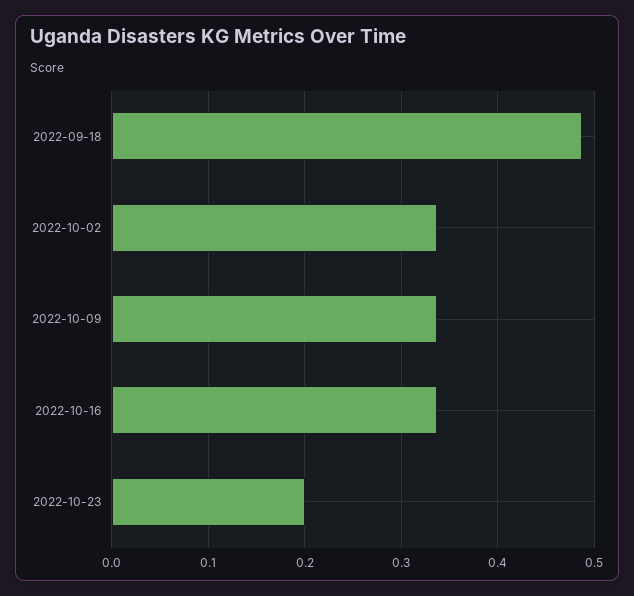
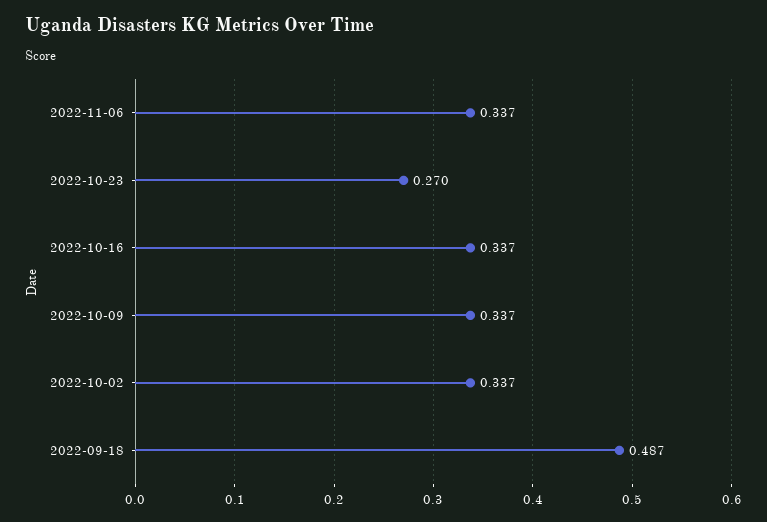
2022-10-23: 0.2 -> 0.27
2022-11-06: none -> 0.337

